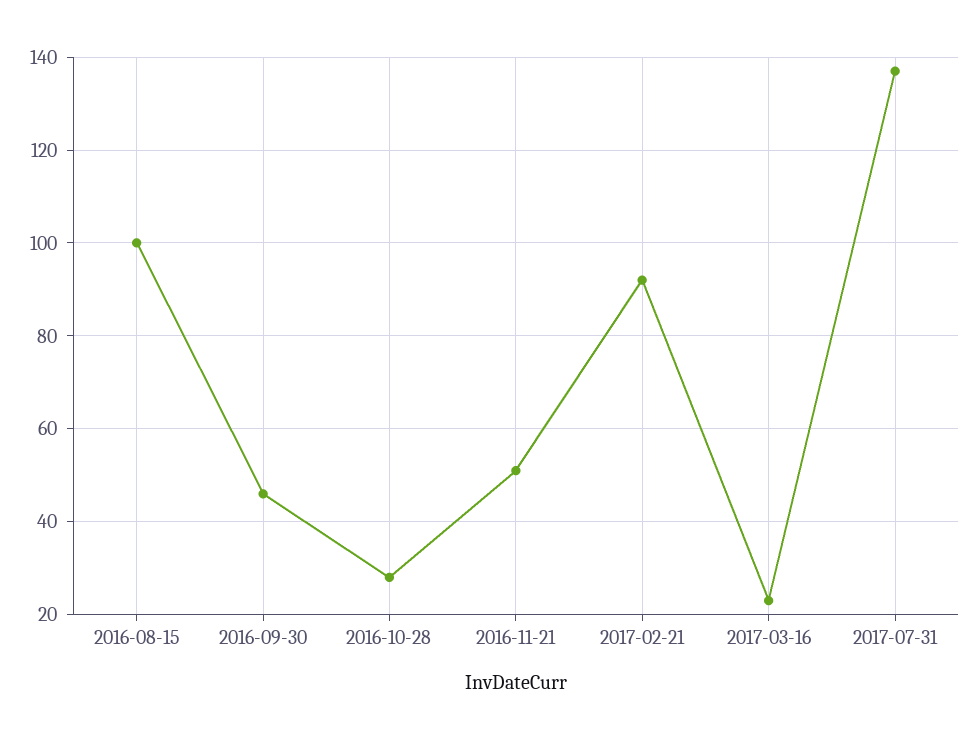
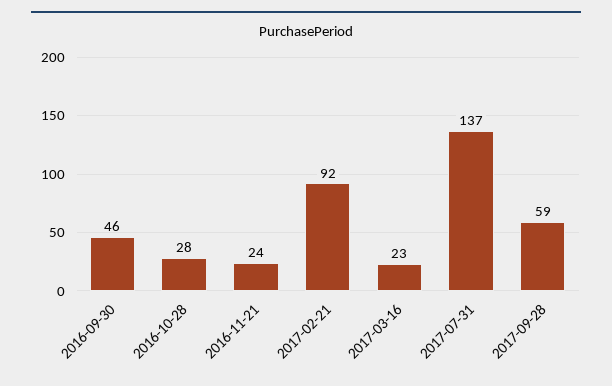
2016-08-15: 100 -> none
2016-11-21: 50 -> 24
2017-09-28: none -> 59

